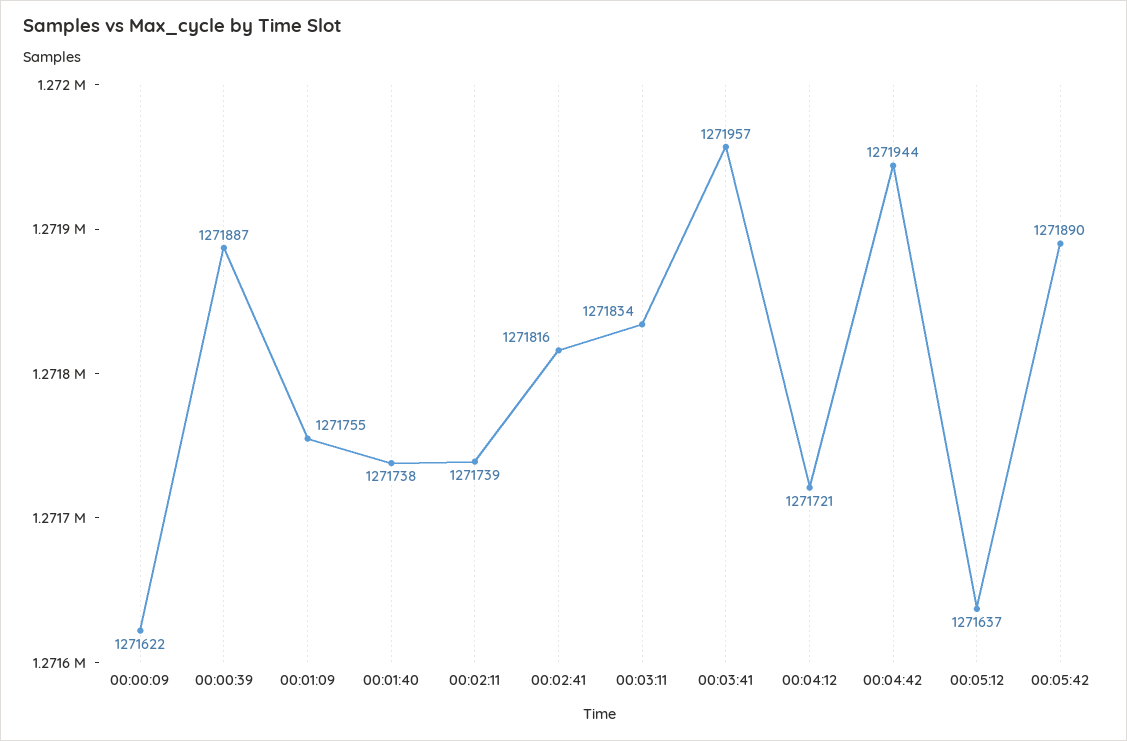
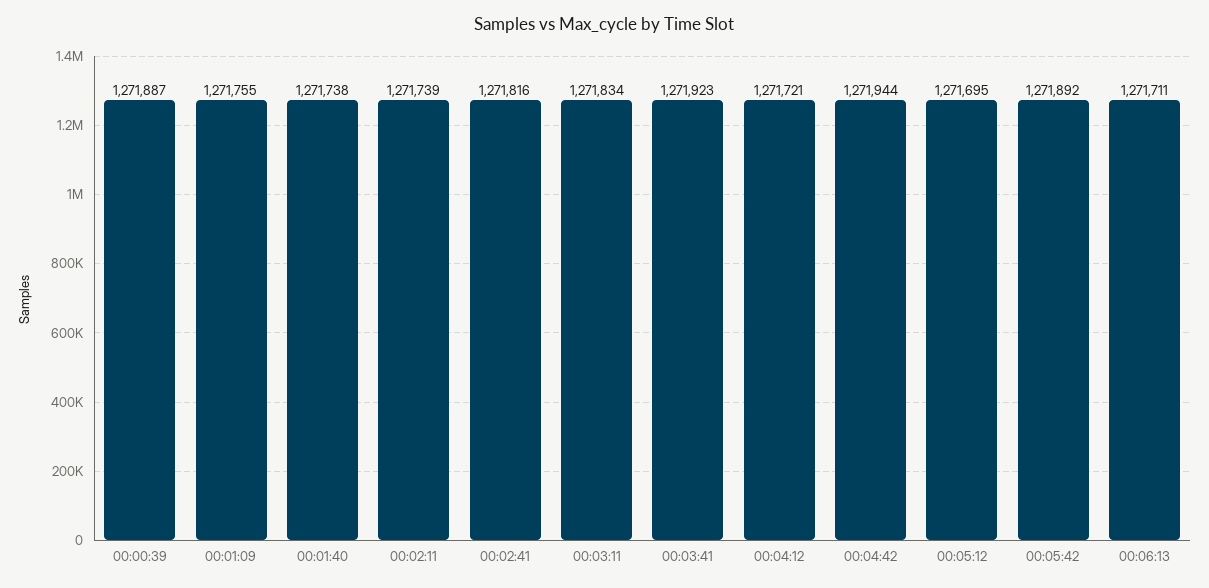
00:00:09: 1271622 -> none
00:03:41: 1271957 -> 1271923
00:05:12: 1271637 -> 1271695
00:05:42: 1271890 -> 1271892
00:06:13: none -> 1271711

